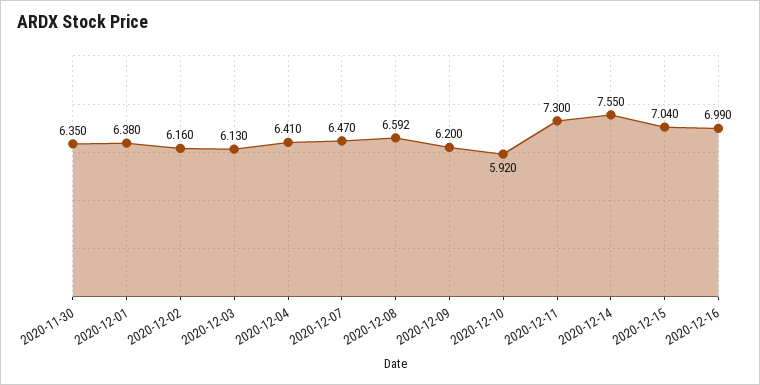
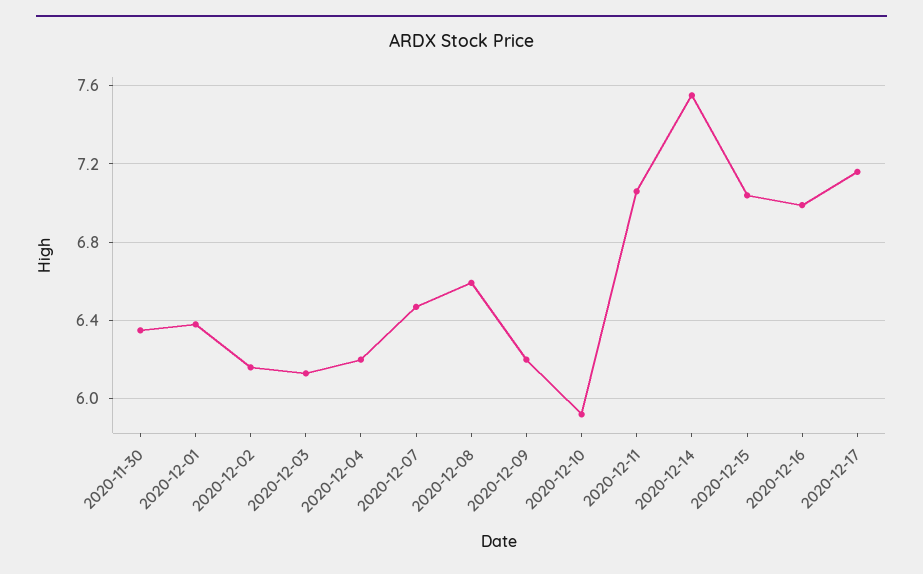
2020-12-04: 6.41 -> 6.2
2020-12-11: 7.3 -> 7.05
2020-12-17: none -> 7.15

